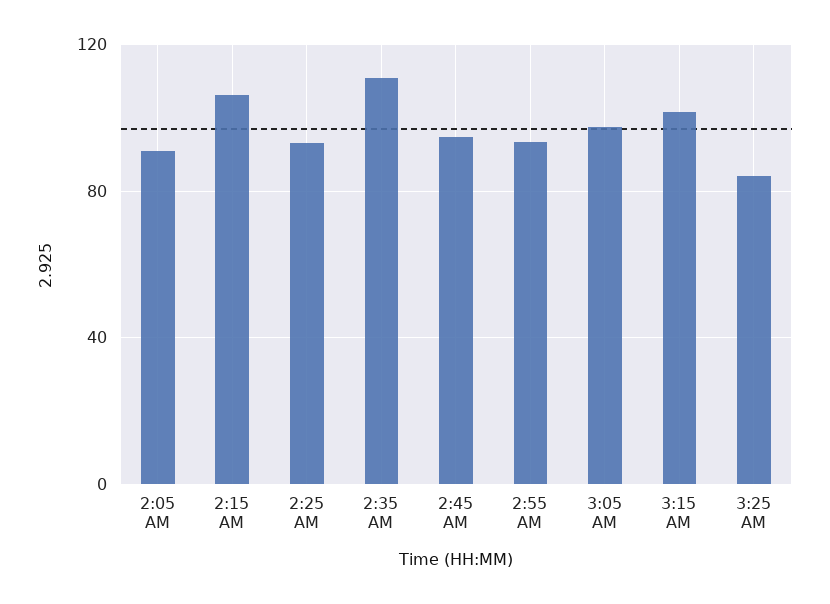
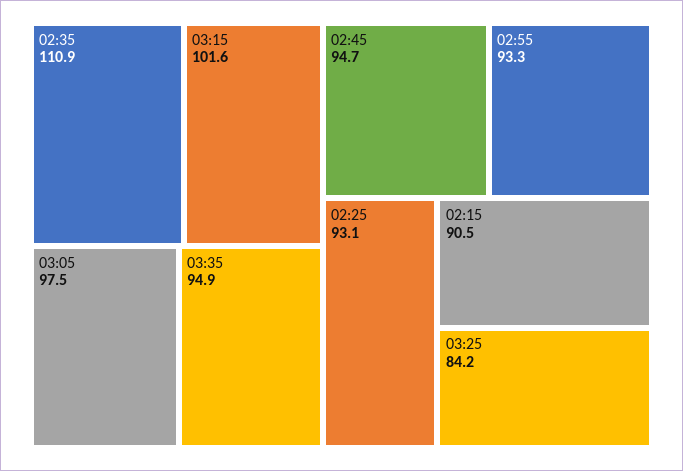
2:05 AM: 90 -> none
2:15 AM: 105 -> 90.5
03:35: none -> 94.9

